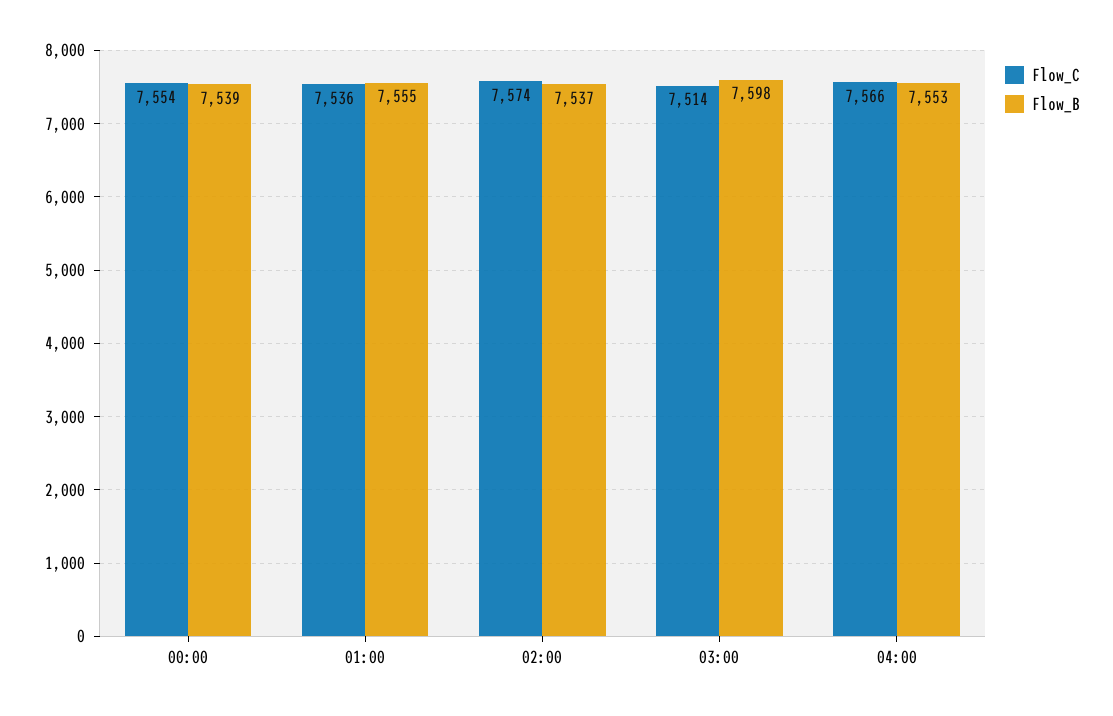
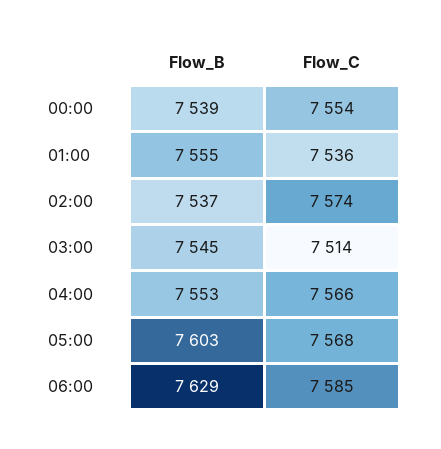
Flow_B, 03:00: 7598 -> 7545
Flow_B, 05:00: none -> 7603
Flow_C, 05:00: none -> 7568
Flow_B, 06:00: none -> 7629
Flow_C, 06:00: none -> 7585

